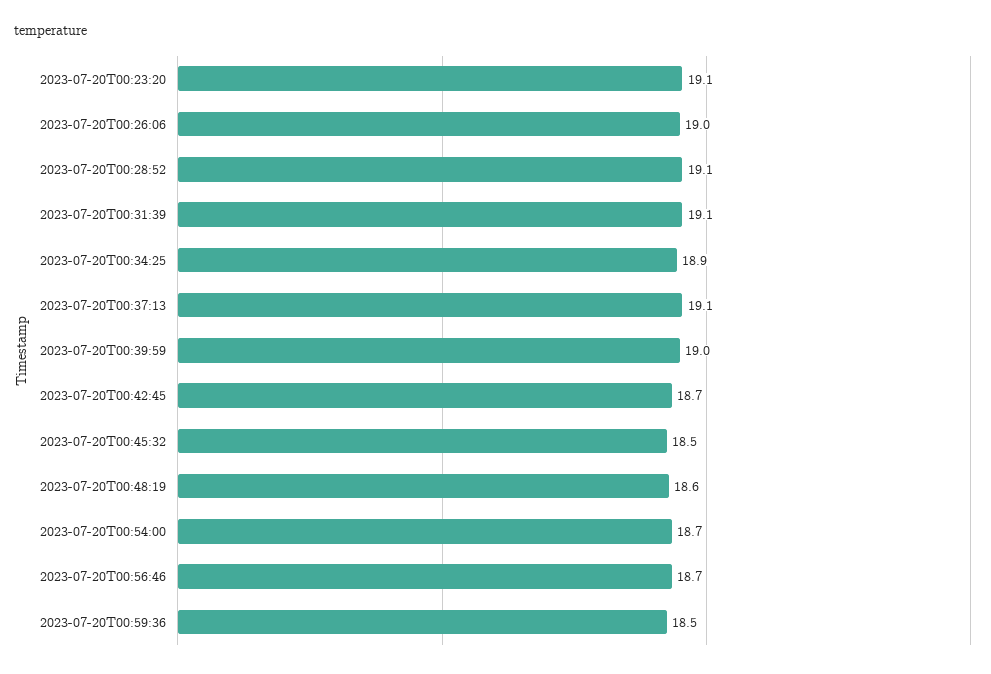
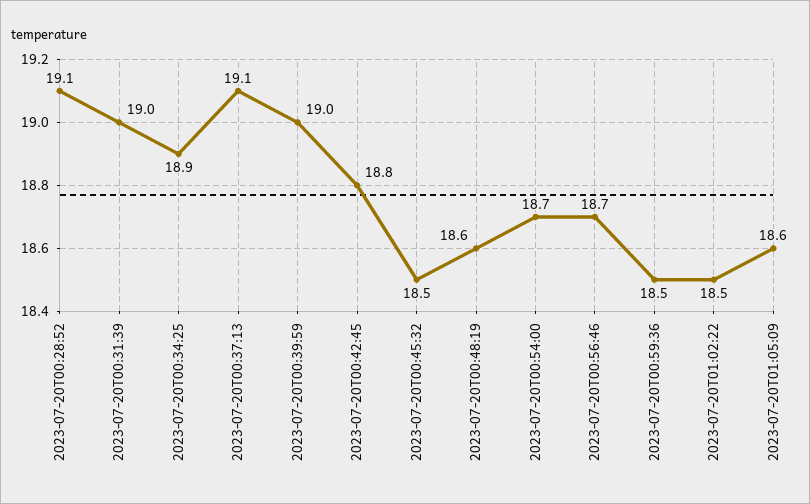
2023-07-20T00:23:20: 19.1 -> none
2023-07-20T00:26:06: 19 -> none
2023-07-20T00:31:39: 19.1 -> 19
2023-07-20T00:42:45: 18.7 -> 18.8
2023-07-20T01:02:22: none -> 18.5
2023-07-20T01:05:09: none -> 18.6

